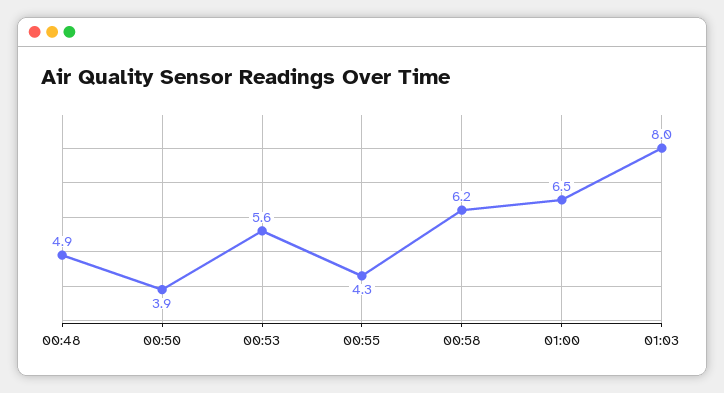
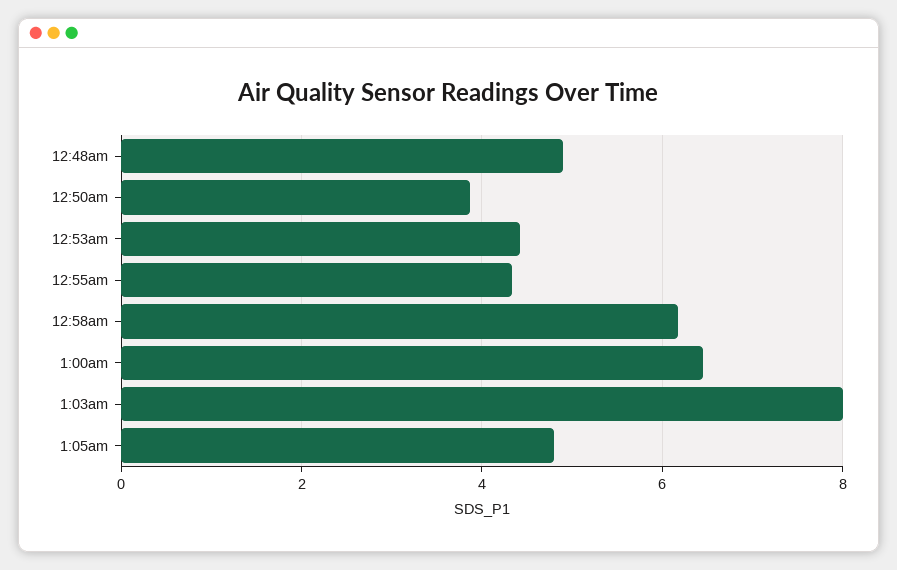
00:53: 5.6 -> 4.4
1:05am: none -> 4.8

